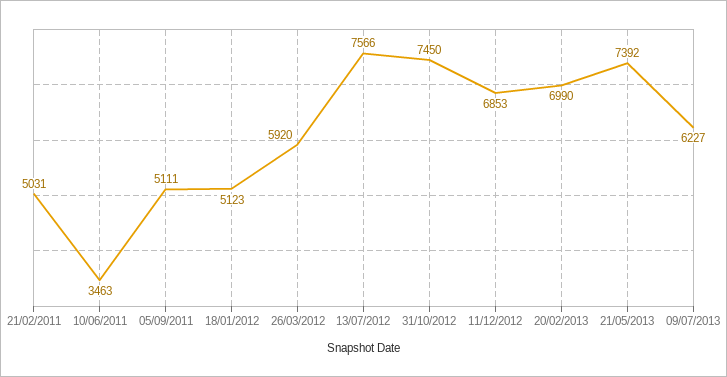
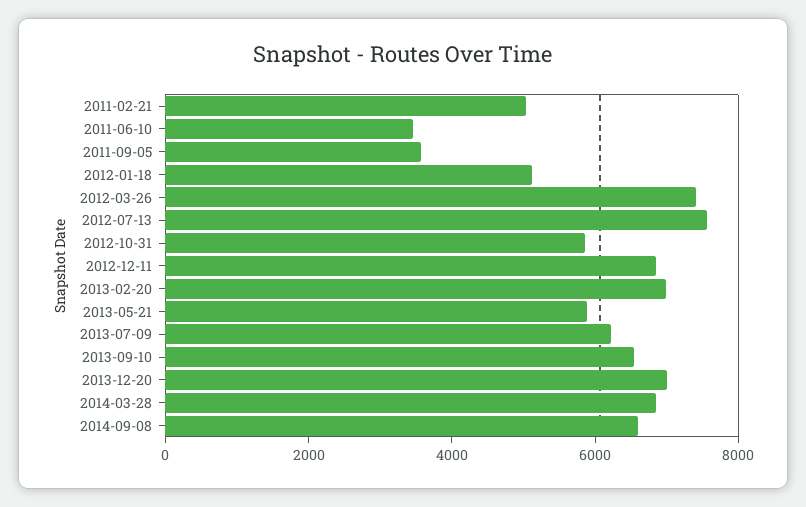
05/09/2011: 5111 -> 3500
26/03/2012: 5920 -> 7500
31/10/2012: 7450 -> 6000
21/05/2013: 7392 -> 6000
2013-09-10: none -> 6500
2013-12-20: none -> 7000
2014-03-28: none -> 7000
2014-09-08: none -> 6500

